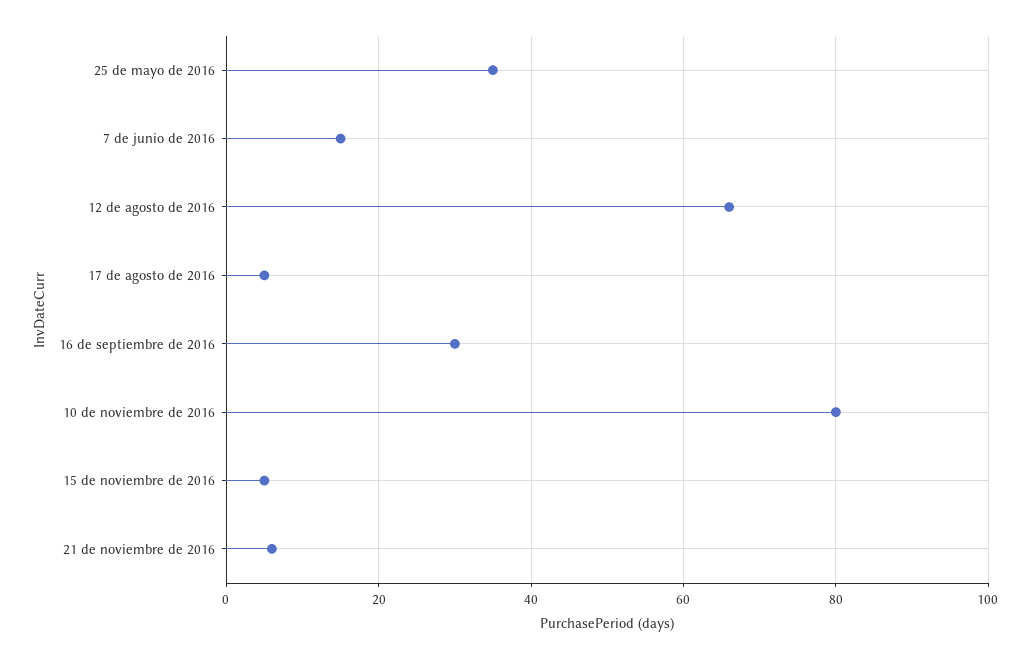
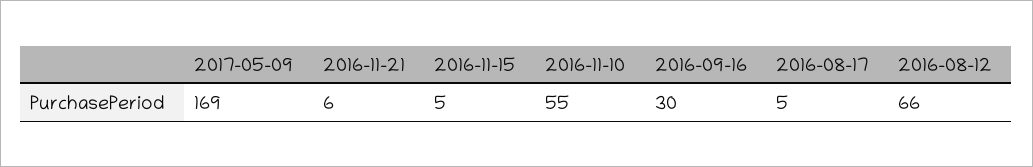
25 de mayo de 2016: 35 -> none
7 de junio de 2016: 15 -> none
10 de noviembre de 2016: 80 -> 55
2017-05-09: none -> 169

